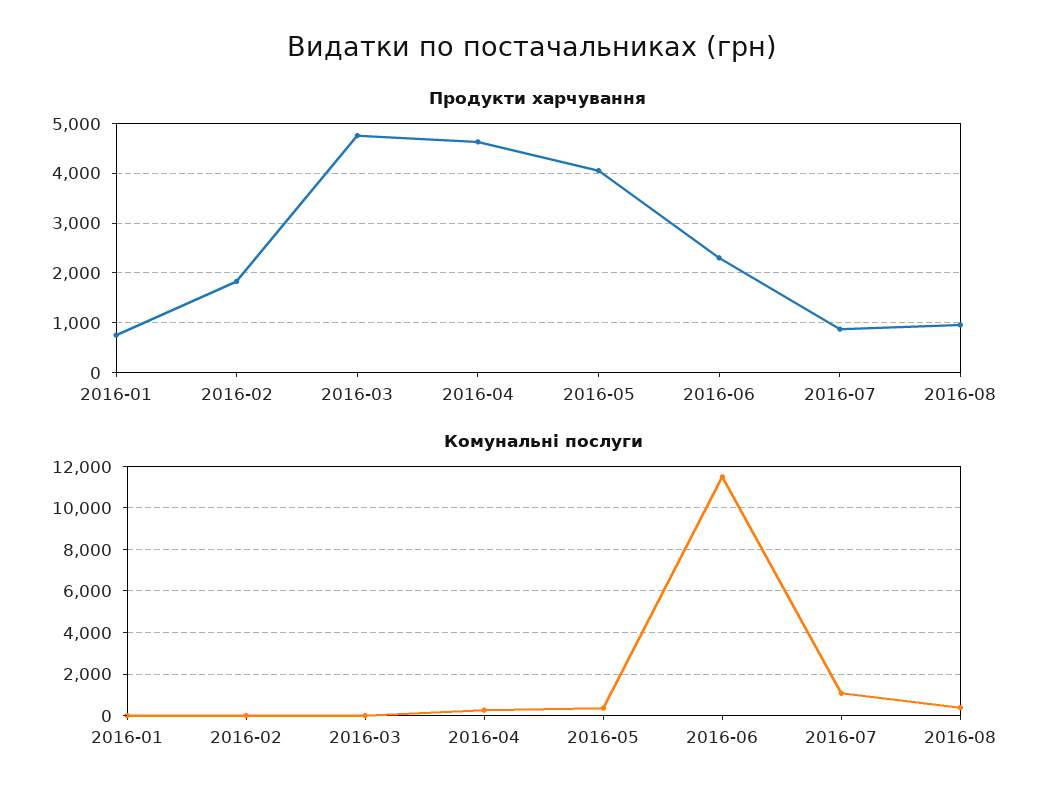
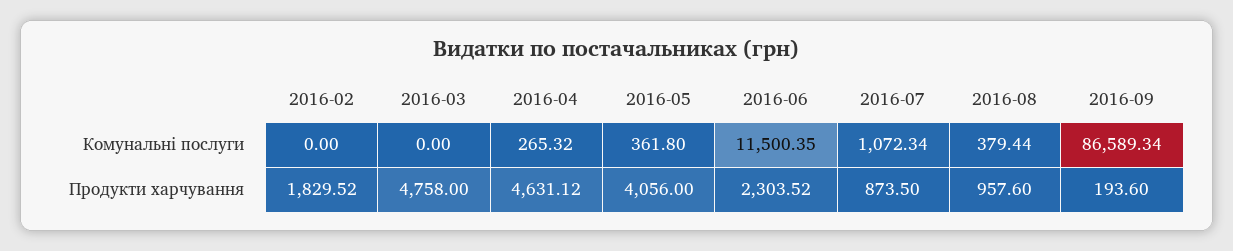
Продукти харчування, 2016-01: 800 -> none
Комунальні послуги, 2016-01: 0 -> none
Комунальні послуги, 2016-09: none -> 86589.34
Продукти харчування, 2016-09: none -> 193.6

